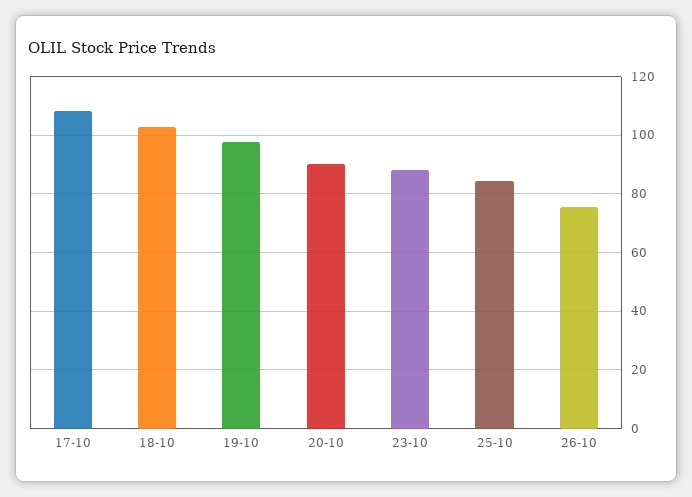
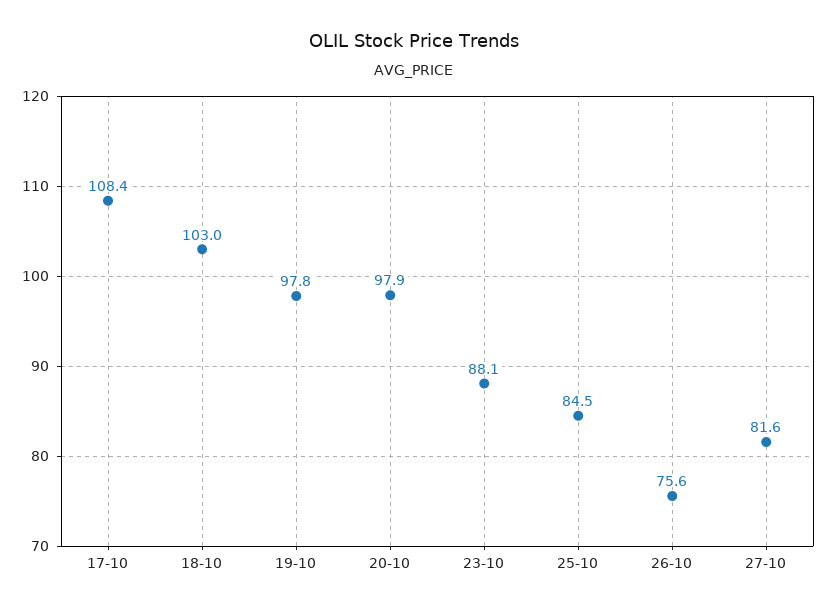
20-10: 90 -> 97.9
27-10: none -> 81.6

